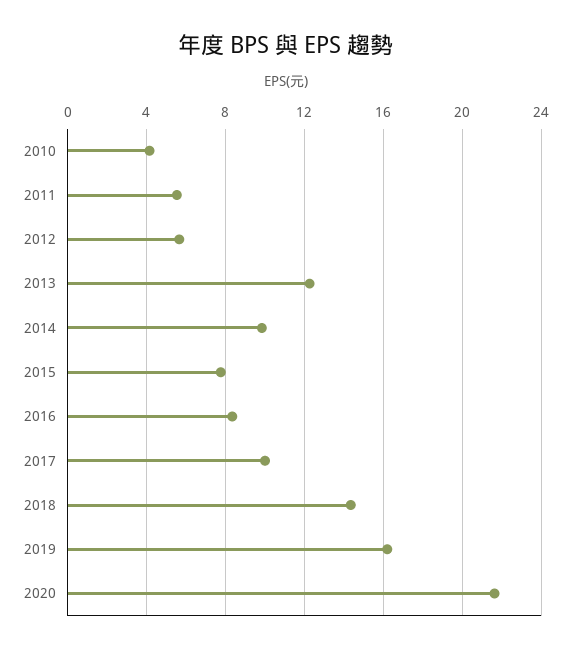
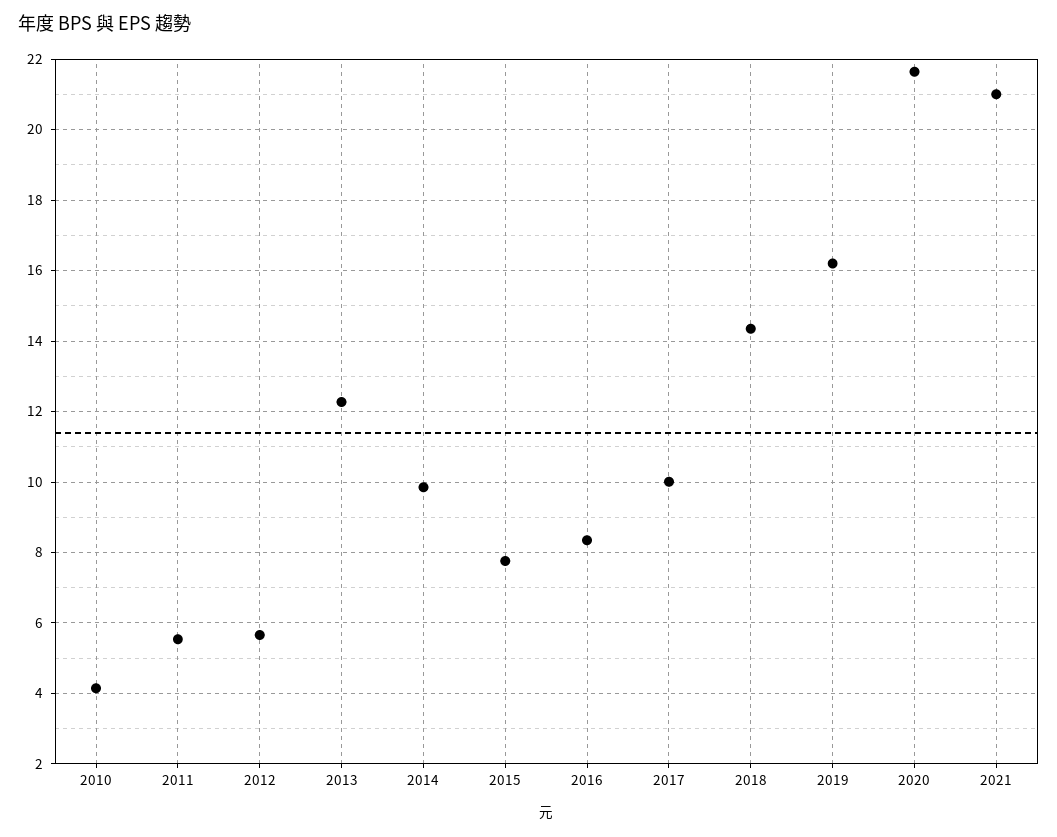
2021: none -> 21

